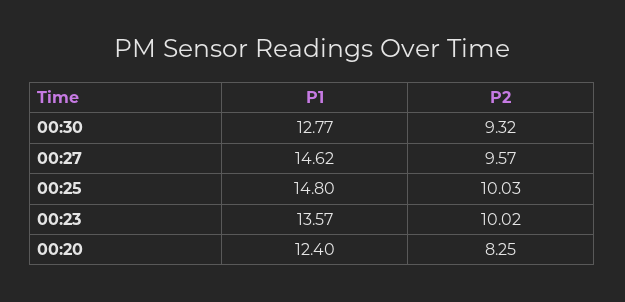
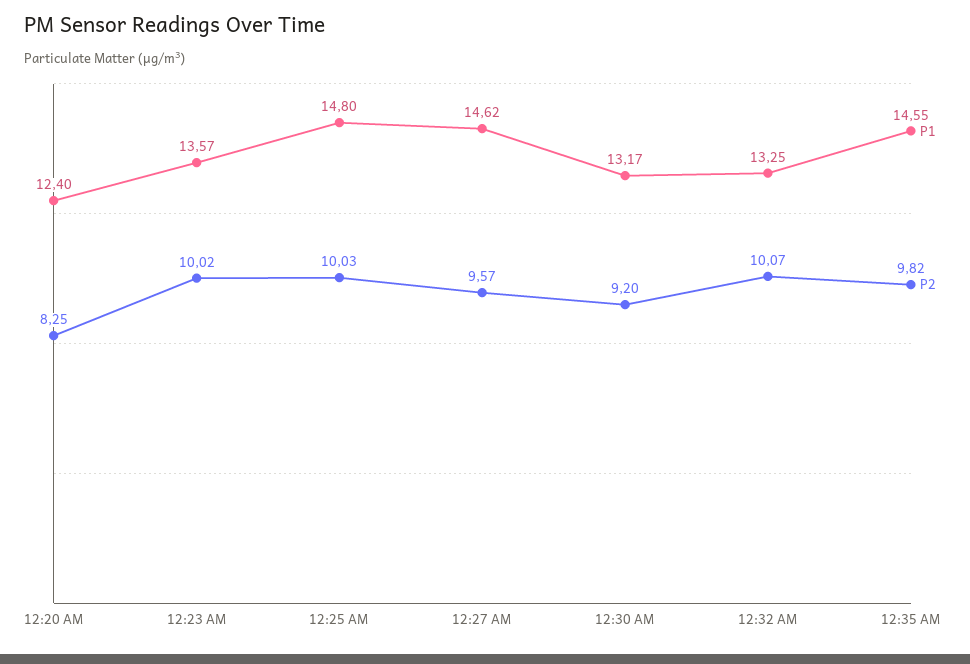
P1, 00:30: 12.77 -> 13.17
P2, 00:30: 9.32 -> 9.2
P1, 12:32 AM: none -> 13.25
P2, 12:32 AM: none -> 10.07
P1, 12:35 AM: none -> 14.55
P2, 12:35 AM: none -> 9.82

